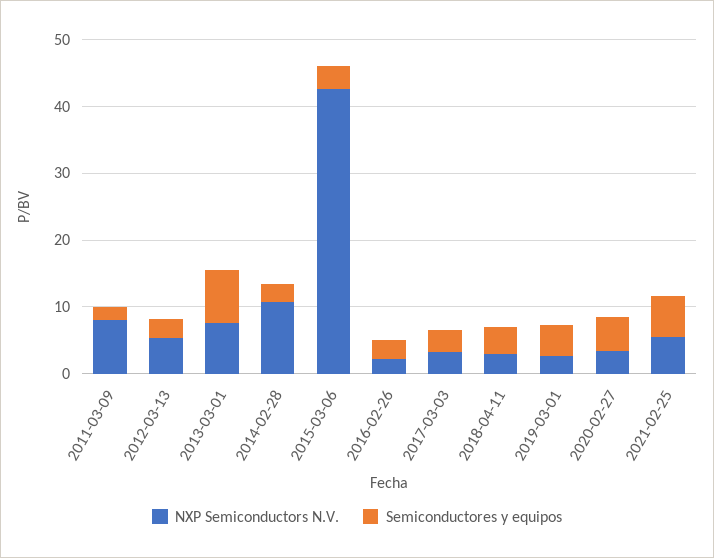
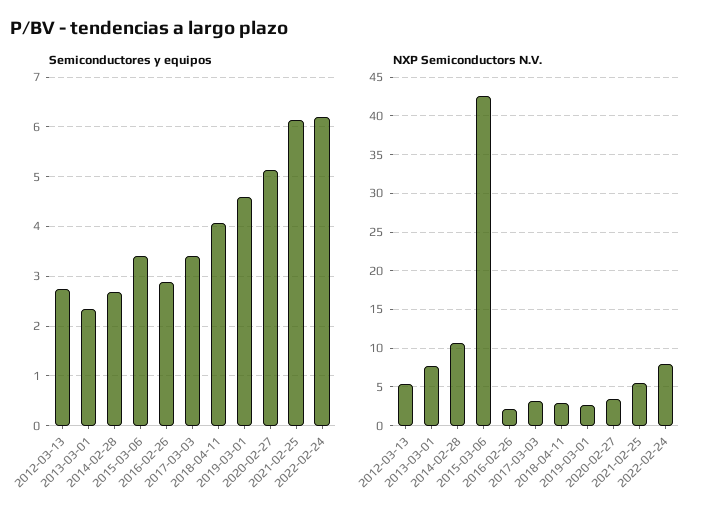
NXP Semiconductors N.V., 2011-03-09: 8 -> none
Semiconductores y equipos, 2011-03-09: 2 -> none
Semiconductores y equipos, 2013-03-01: 8 -> 2.4
Semiconductores y equipos, 2022-02-24: none -> 6.2
NXP Semiconductors N.V., 2022-02-24: none -> 8

